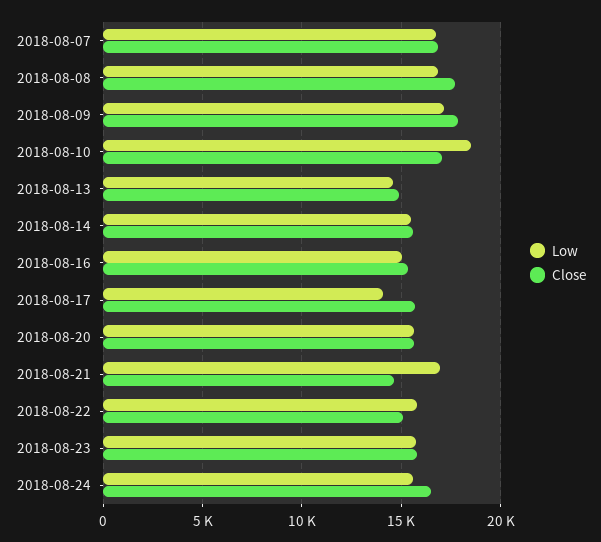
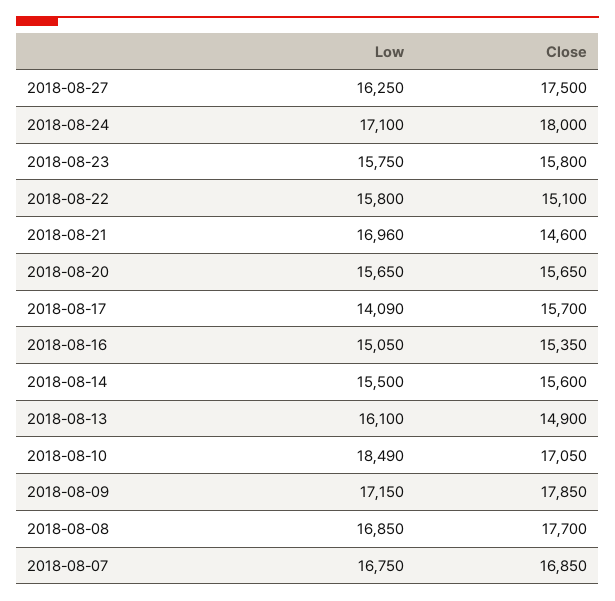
Low, 2018-08-13: 14500 -> 16100
Low, 2018-08-24: 15500 -> 17100
Close, 2018-08-24: 16500 -> 18000
Low, 2018-08-27: none -> 16250
Close, 2018-08-27: none -> 17500

